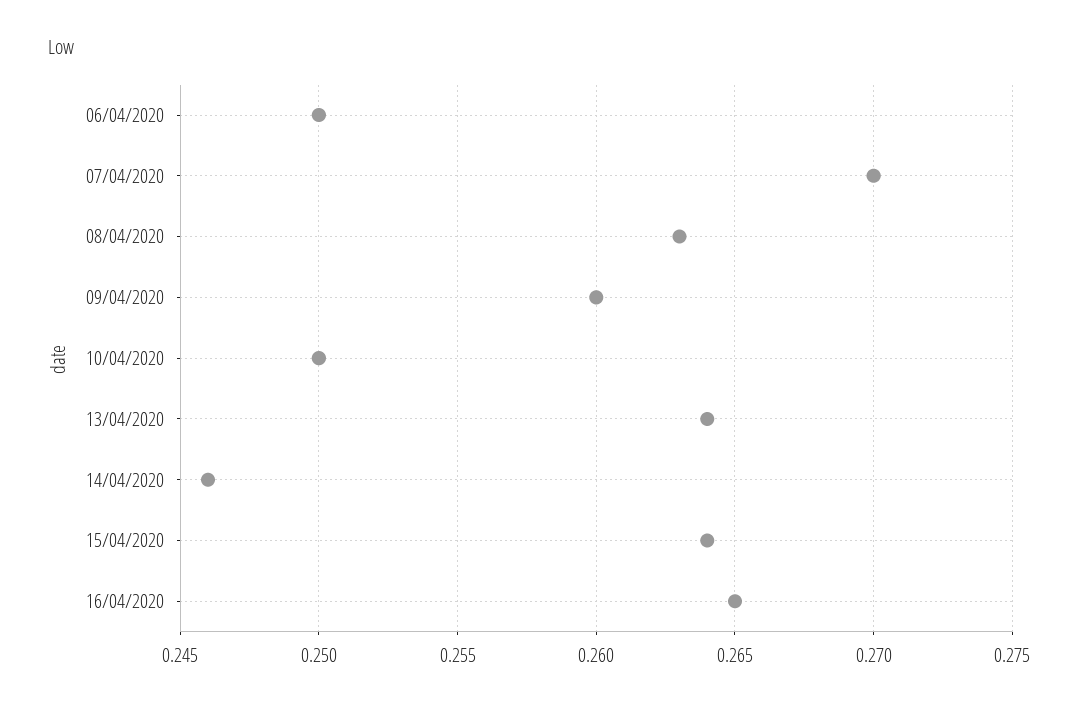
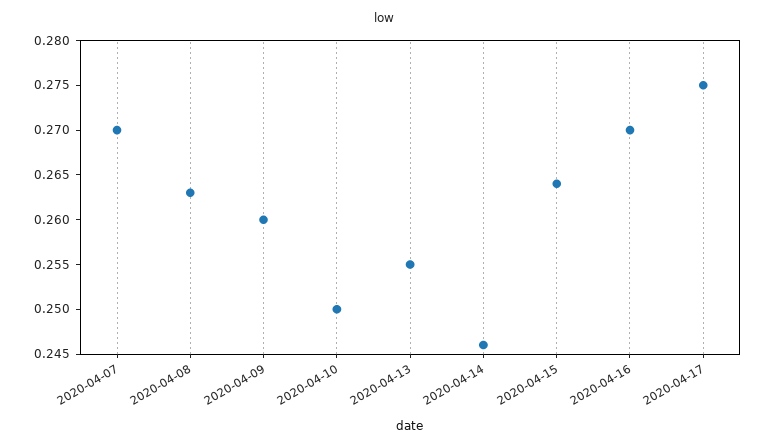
06/04/2020: 0.25 -> none
13/04/2020: 0.264 -> 0.255
16/04/2020: 0.265 -> 0.27
2020-04-17: none -> 0.275

